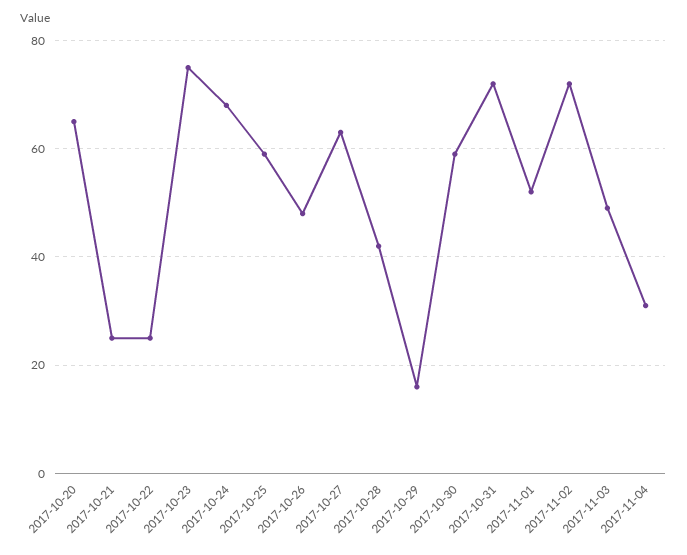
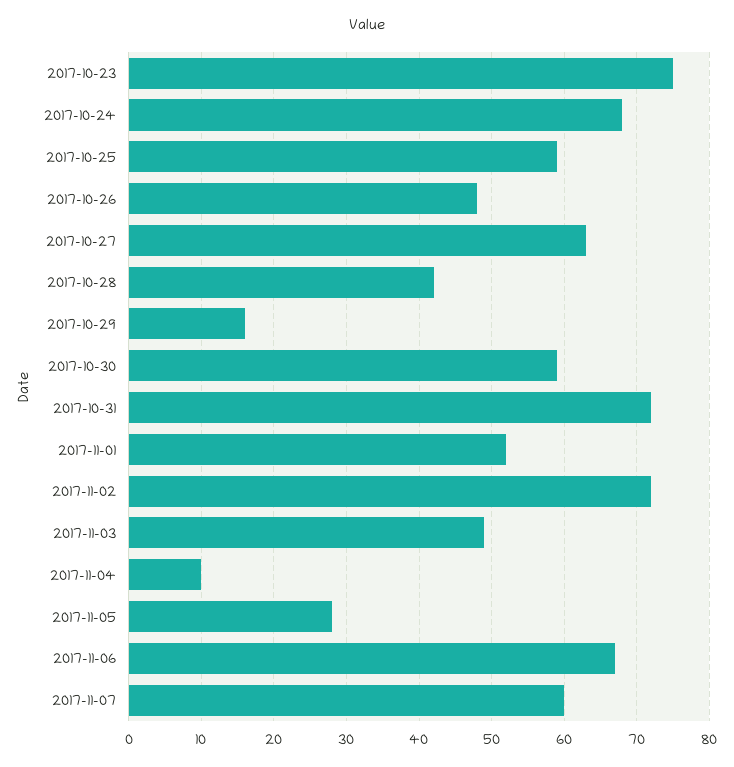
2017-10-20: 65 -> none
2017-10-21: 25 -> none
2017-10-22: 25 -> none
2017-11-04: 30 -> 10
2017-11-05: none -> 28
2017-11-06: none -> 67
2017-11-07: none -> 60

